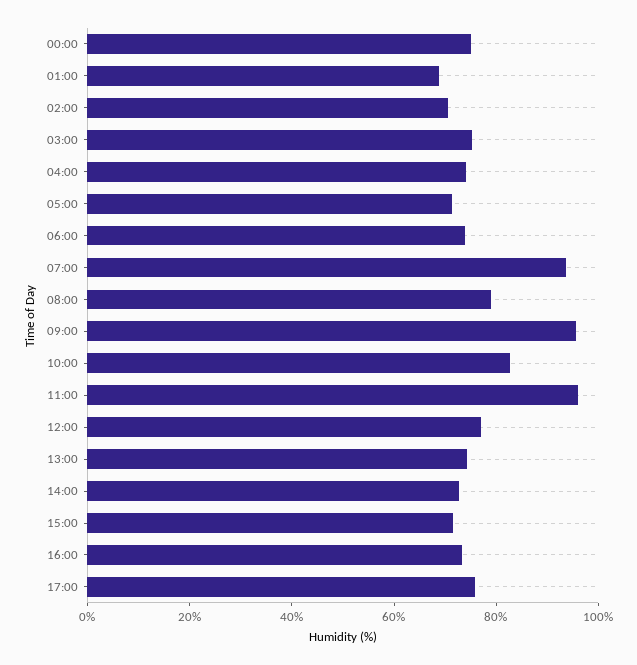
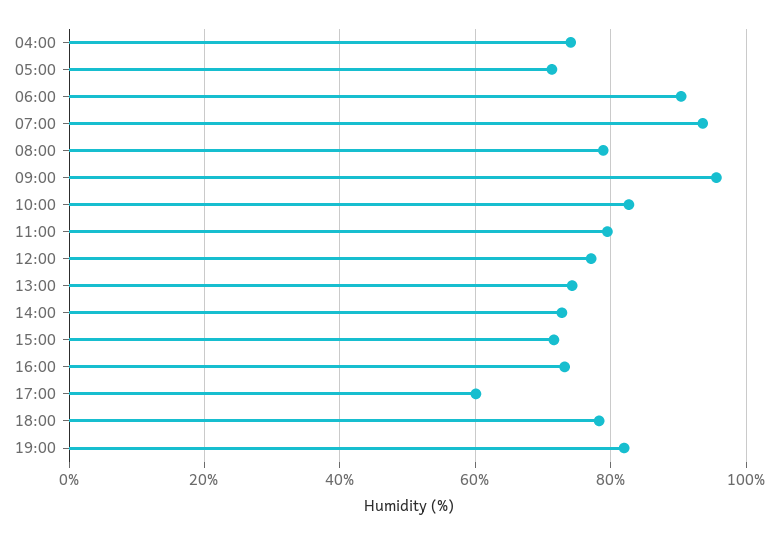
00:00: 75 -> none
01:00: 70 -> none
02:00: 70 -> none
03:00: 75 -> none
06:00: 75 -> 90
11:00: 95 -> 80
17:00: 75 -> 60
18:00: none -> 78
19:00: none -> 82

